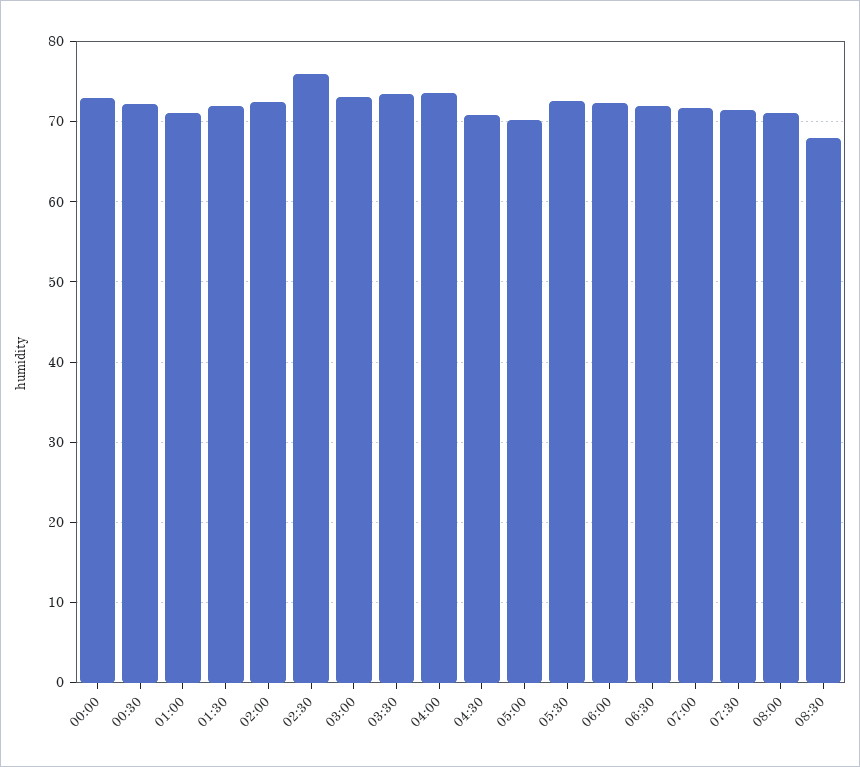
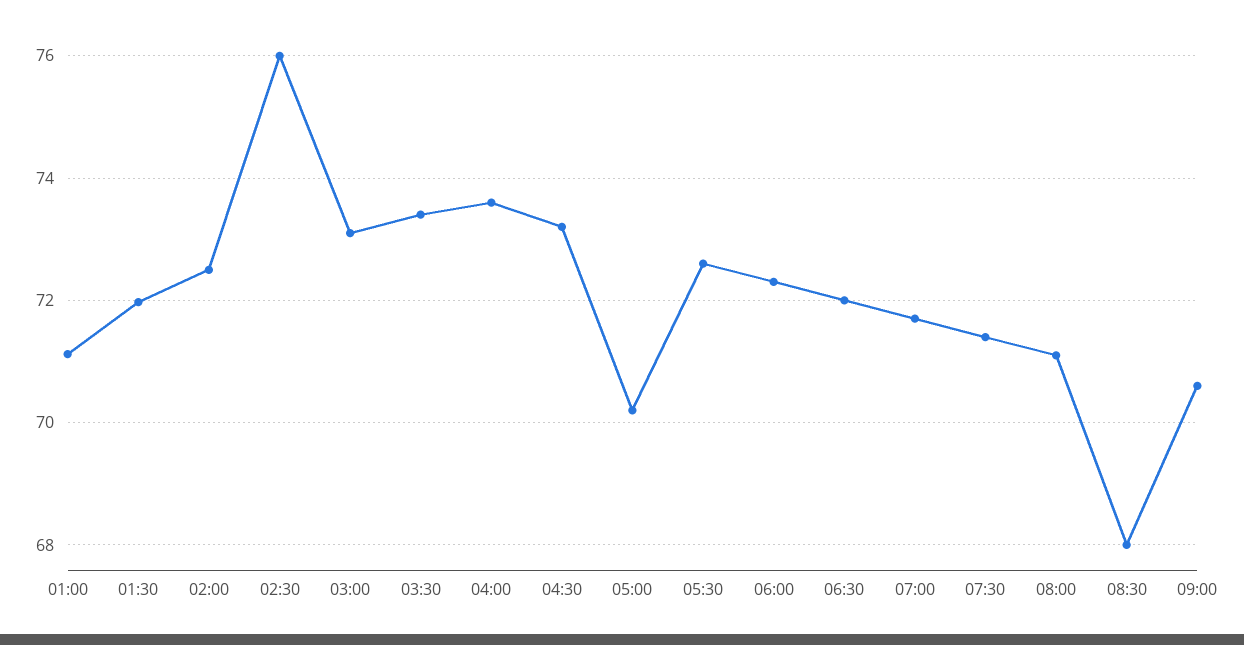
00:00: 73 -> none
00:30: 72 -> none
04:30: 71 -> 73.2
09:00: none -> 70.6

